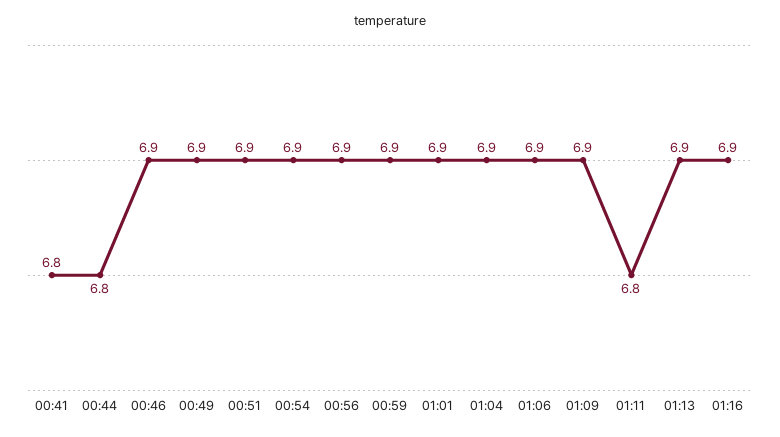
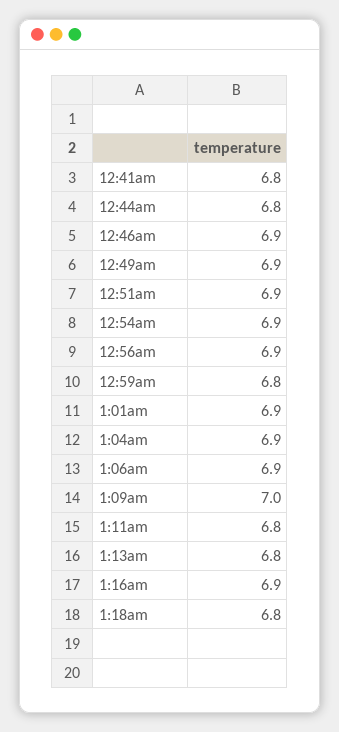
00:59: 6.9 -> 6.8
01:09: 6.9 -> 7
01:13: 6.9 -> 6.8
1:18am: none -> 6.8

